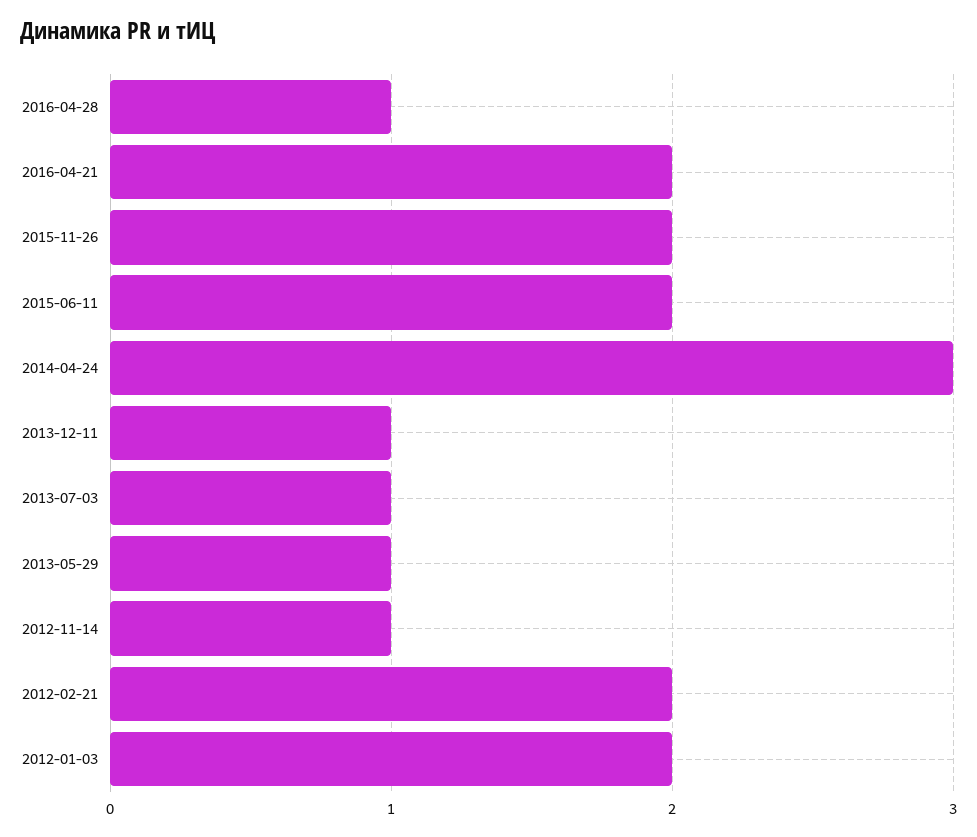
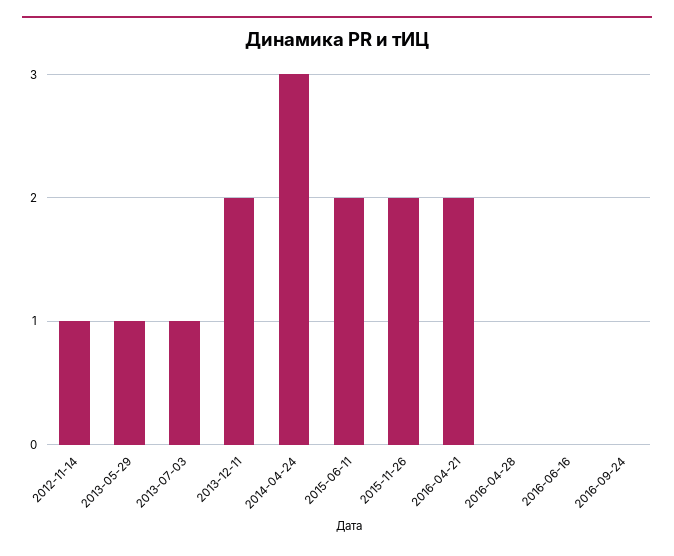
2016-04-28: 1 -> 0
2013-12-11: 1 -> 2
2012-02-21: 2 -> none
2012-01-03: 2 -> none
2016-06-16: none -> 0
2016-09-24: none -> 0

